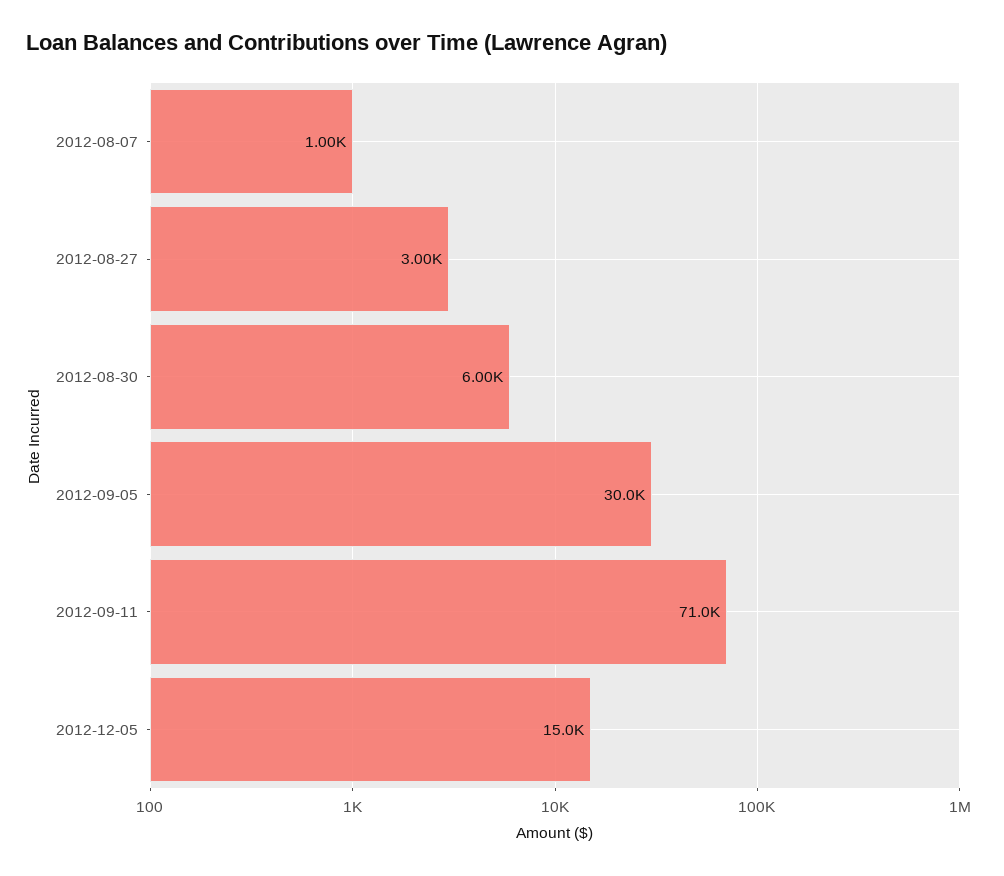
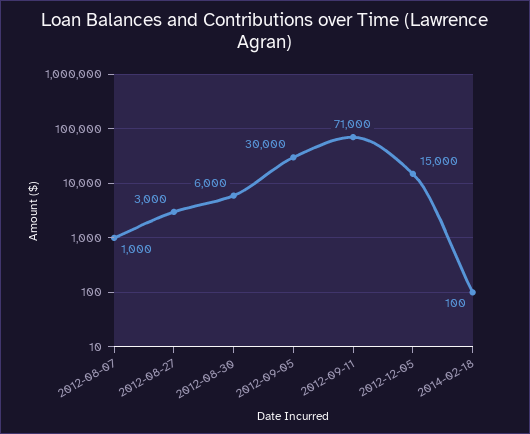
2014-02-18: none -> 100

